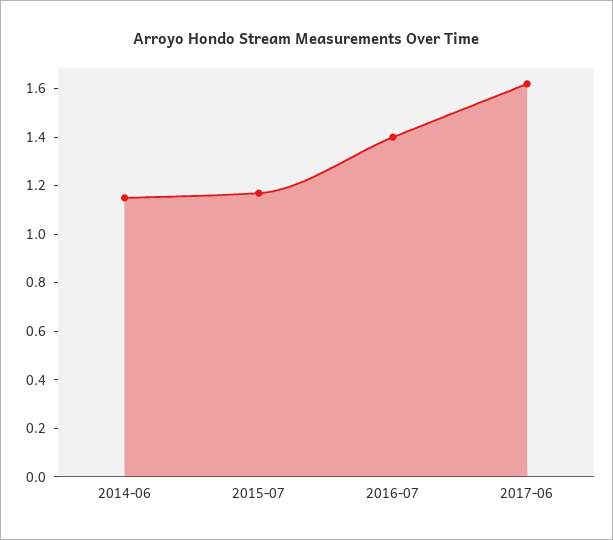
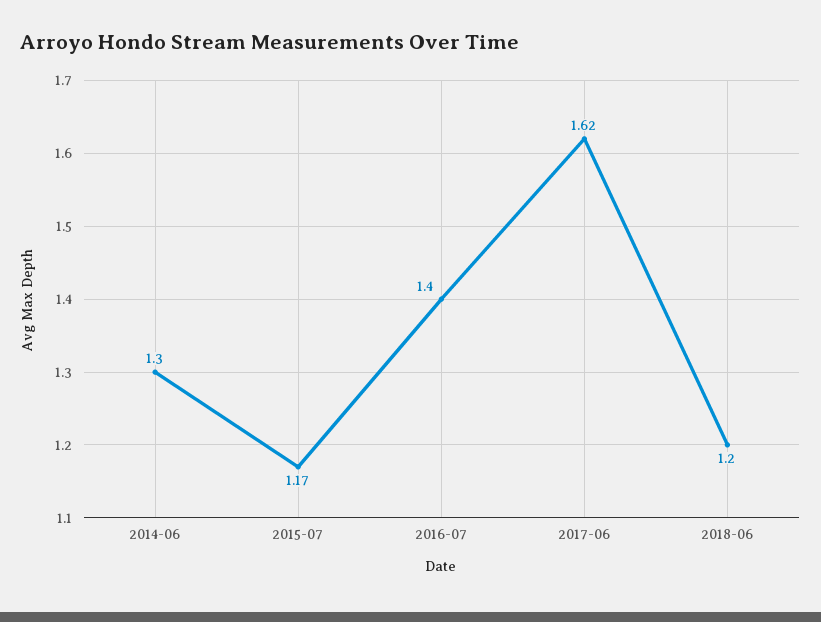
2014-06: 1.15 -> 1.3
2018-06: none -> 1.2

